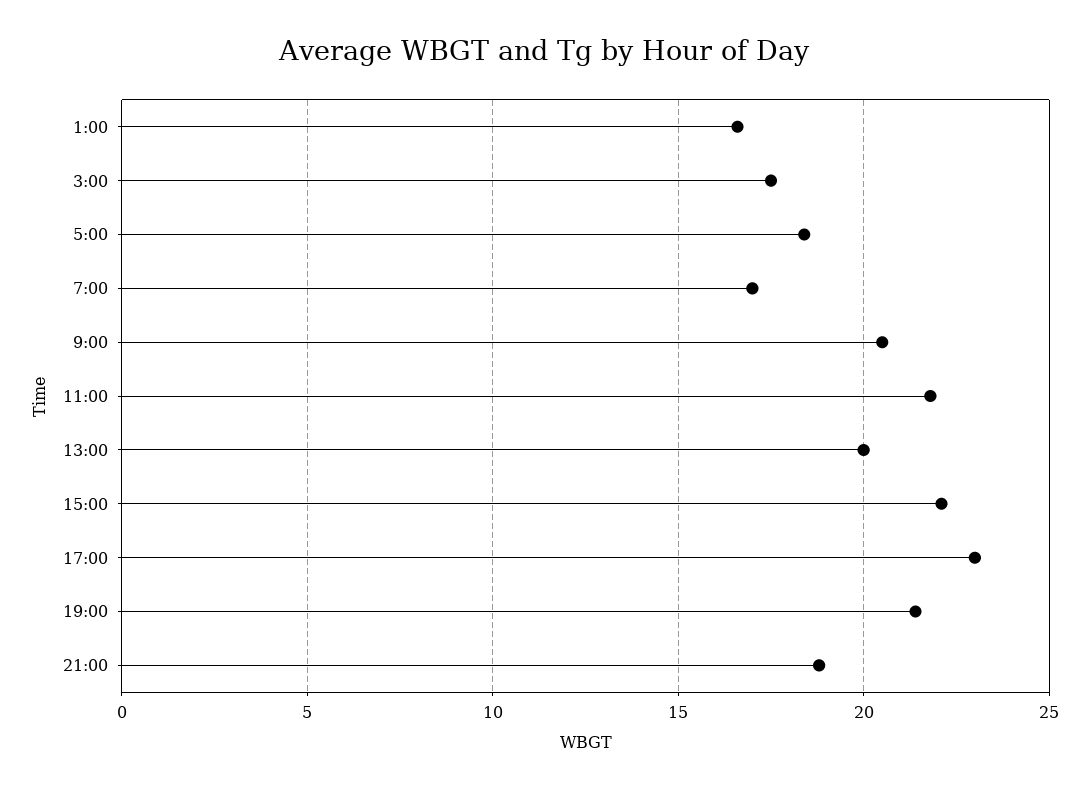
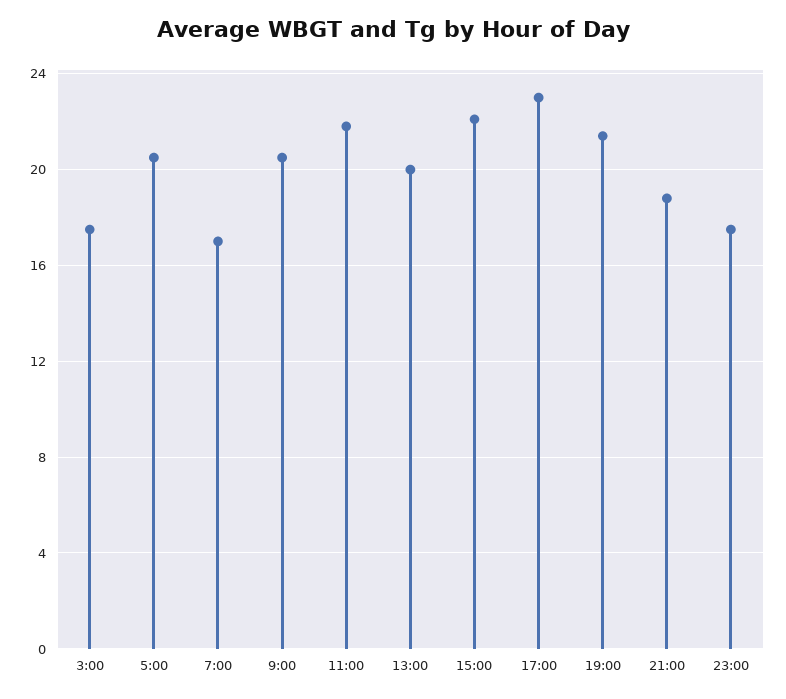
1:00: 16.5 -> none
5:00: 18.5 -> 20.5
23:00: none -> 17.5

